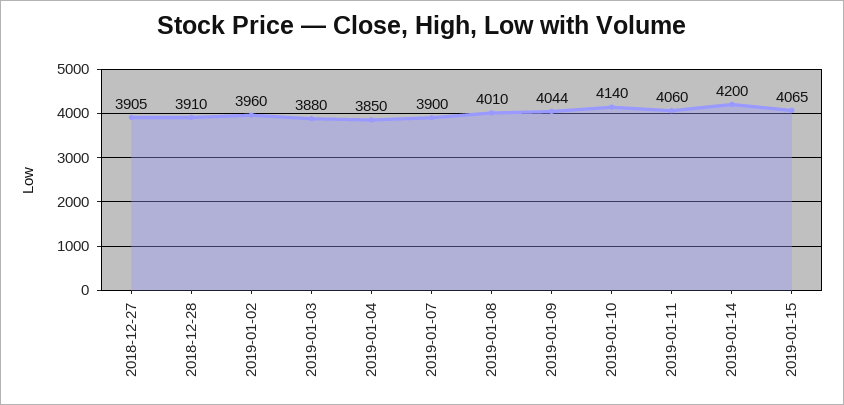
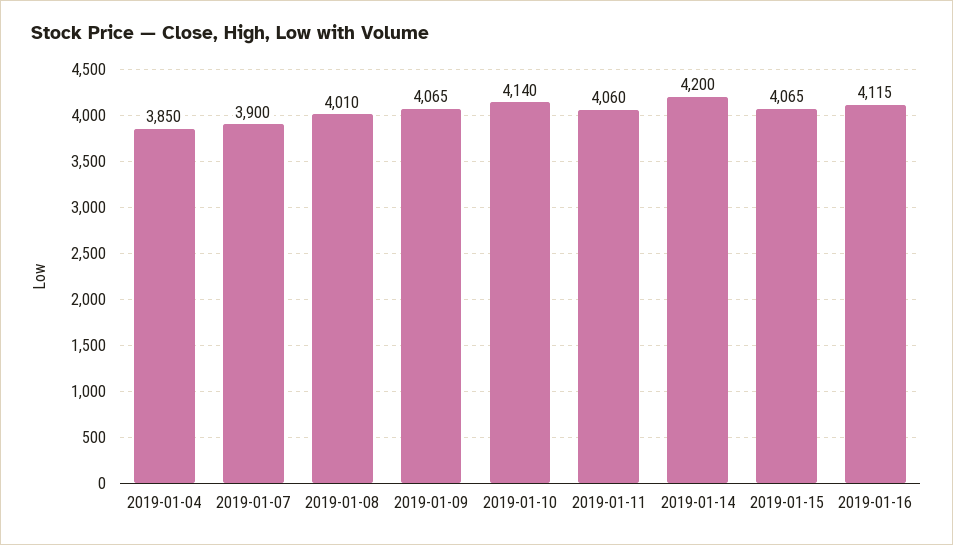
2018-12-27: 3905 -> none
2018-12-28: 3910 -> none
2019-01-02: 3960 -> none
2019-01-03: 3880 -> none
2019-01-09: 4044 -> 4065
2019-01-16: none -> 4115

